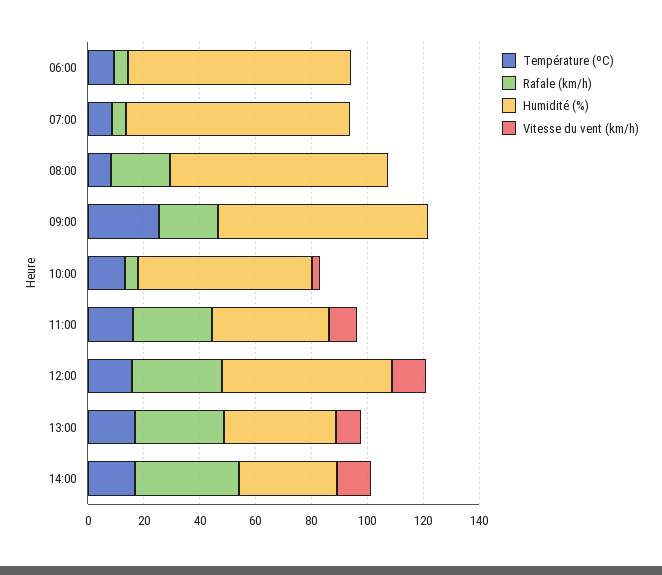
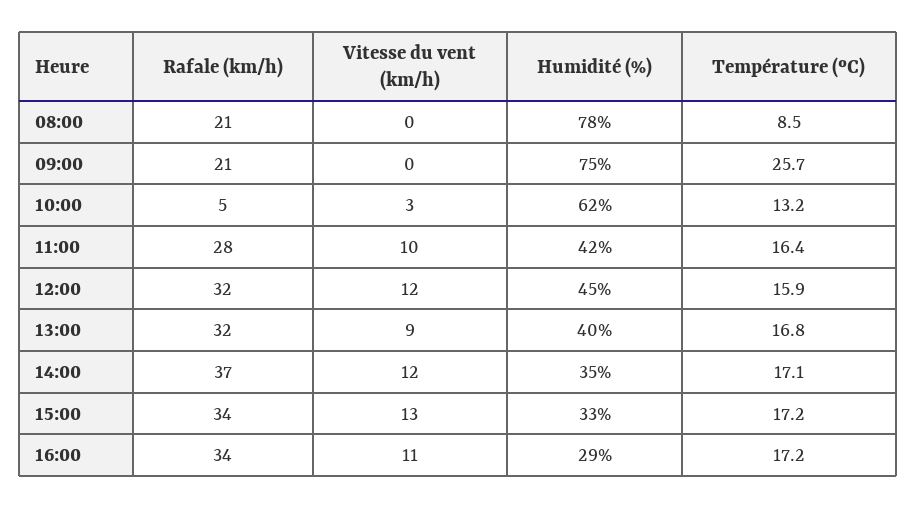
Température (ºC), 06:00: 10 -> none
Rafale (km/h), 06:00: 5 -> none
Humidité (%), 06:00: 80 -> none
Vitesse du vent (km/h), 06:00: 0 -> none
Température (ºC), 07:00: 10 -> none
Rafale (km/h), 07:00: 5 -> none
Humidité (%), 07:00: 80 -> none
Vitesse du vent (km/h), 07:00: 0 -> none
Humidité (%), 12:00: 60 -> 45
Rafale (km/h), 15:00: none -> 34
Vitesse du vent (km/h), 15:00: none -> 13
Humidité (%), 15:00: none -> 33
Température (ºC), 15:00: none -> 17.2
Rafale (km/h), 16:00: none -> 34
Vitesse du vent (km/h), 16:00: none -> 11
Humidité (%), 16:00: none -> 29
Température (ºC), 16:00: none -> 17.2

